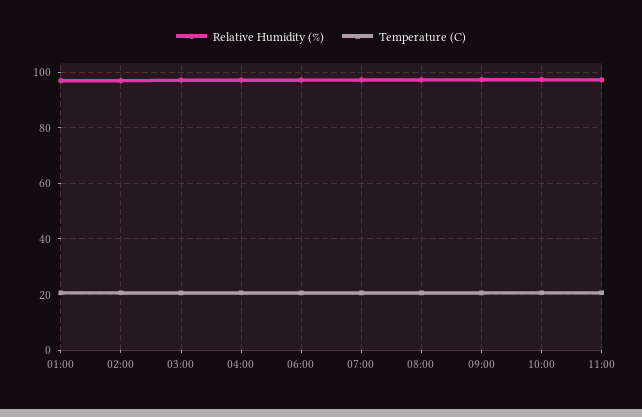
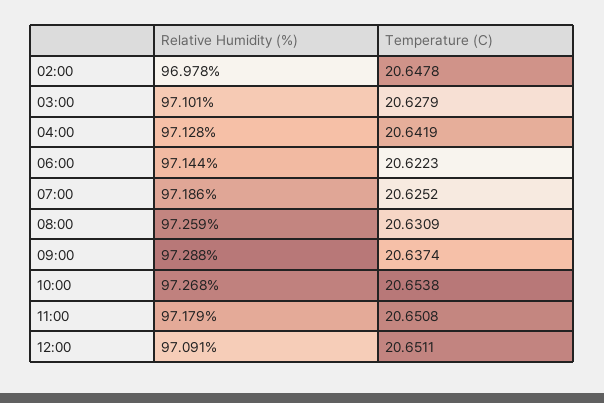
Relative Humidity (%), 01:00: 97.5 -> none
Temperature (C), 01:00: 20 -> none
Relative Humidity (%), 12:00: none -> 97.091
Temperature (C), 12:00: none -> 20.6511

